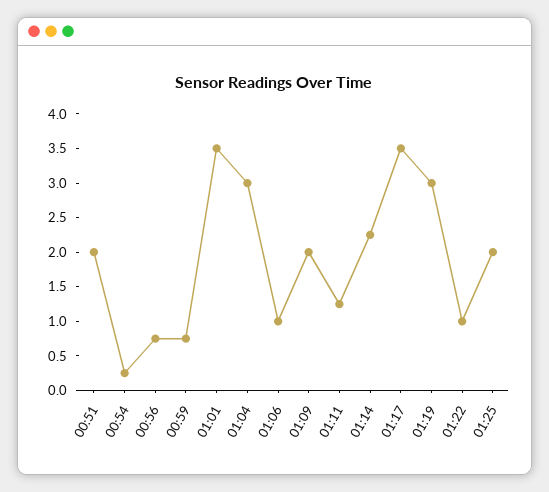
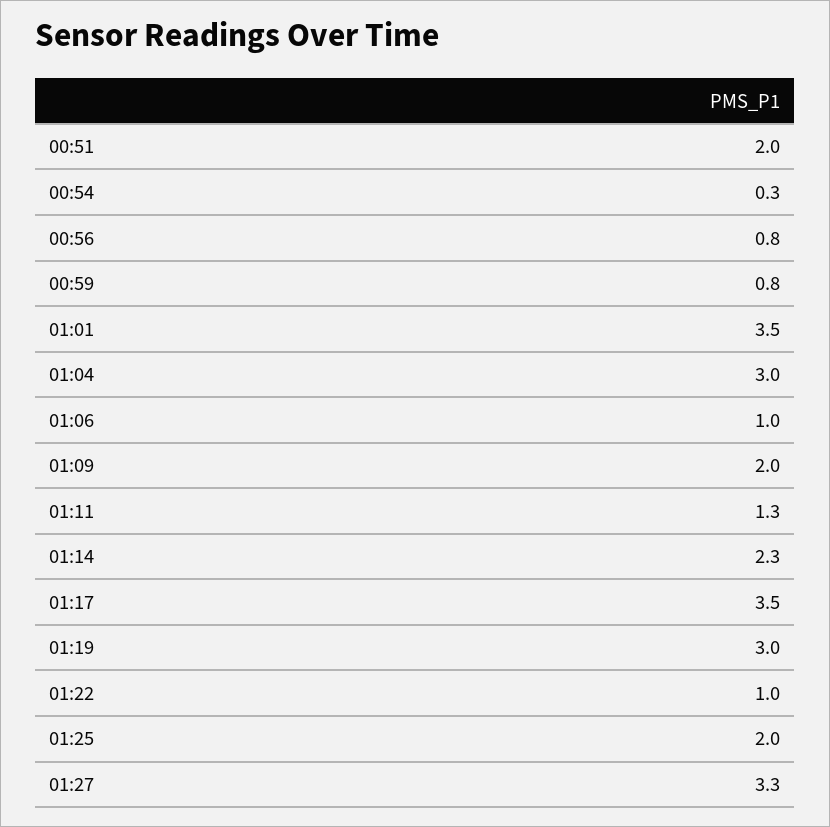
01:27: none -> 3.3

